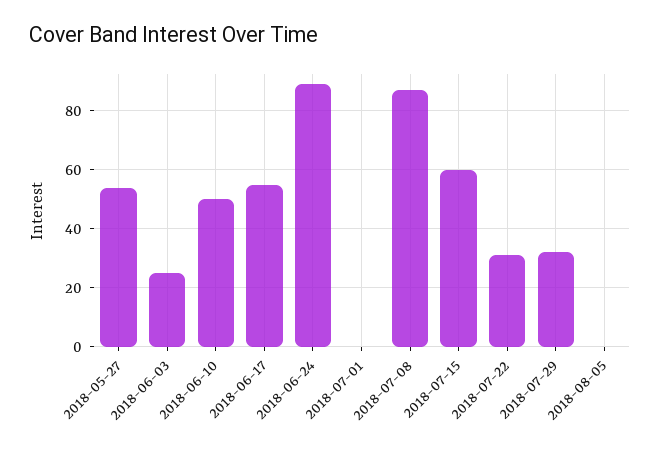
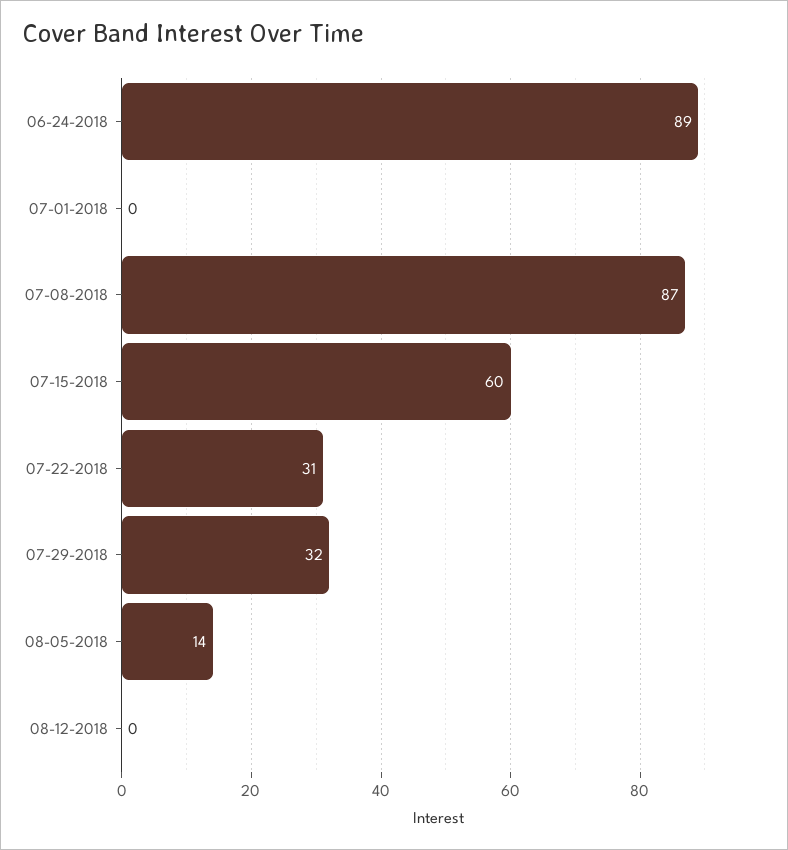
2018-05-27: 55 -> none
2018-06-03: 25 -> none
2018-06-10: 50 -> none
2018-06-17: 55 -> none
2018-08-05: 0 -> 14
08-12-2018: none -> 0

